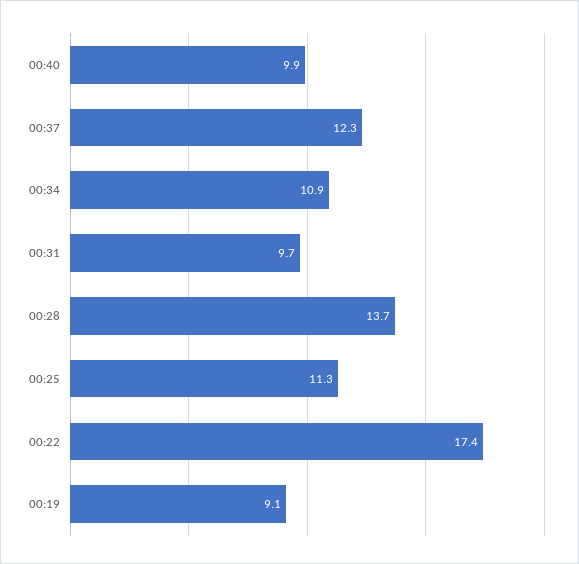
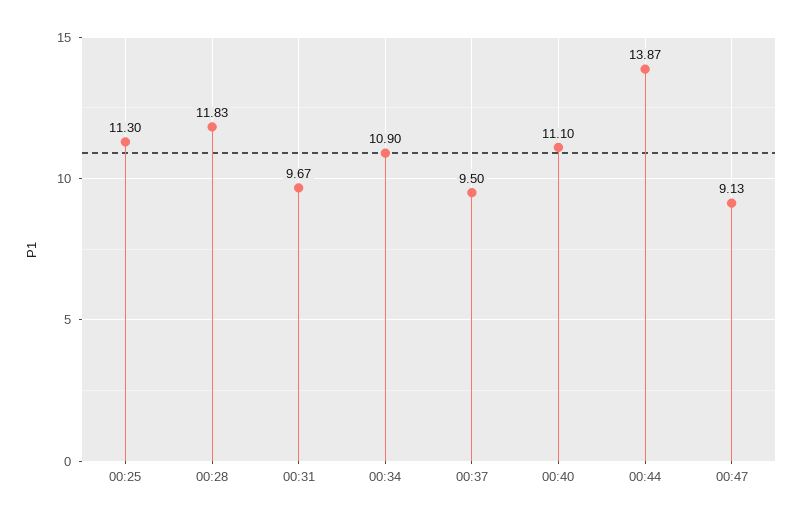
00:40: 9.9 -> 11.1
00:37: 12.3 -> 9.5
00:28: 13.7 -> 11.83
00:22: 17.4 -> none
00:19: 9.1 -> none
00:44: none -> 13.87
00:47: none -> 9.13

